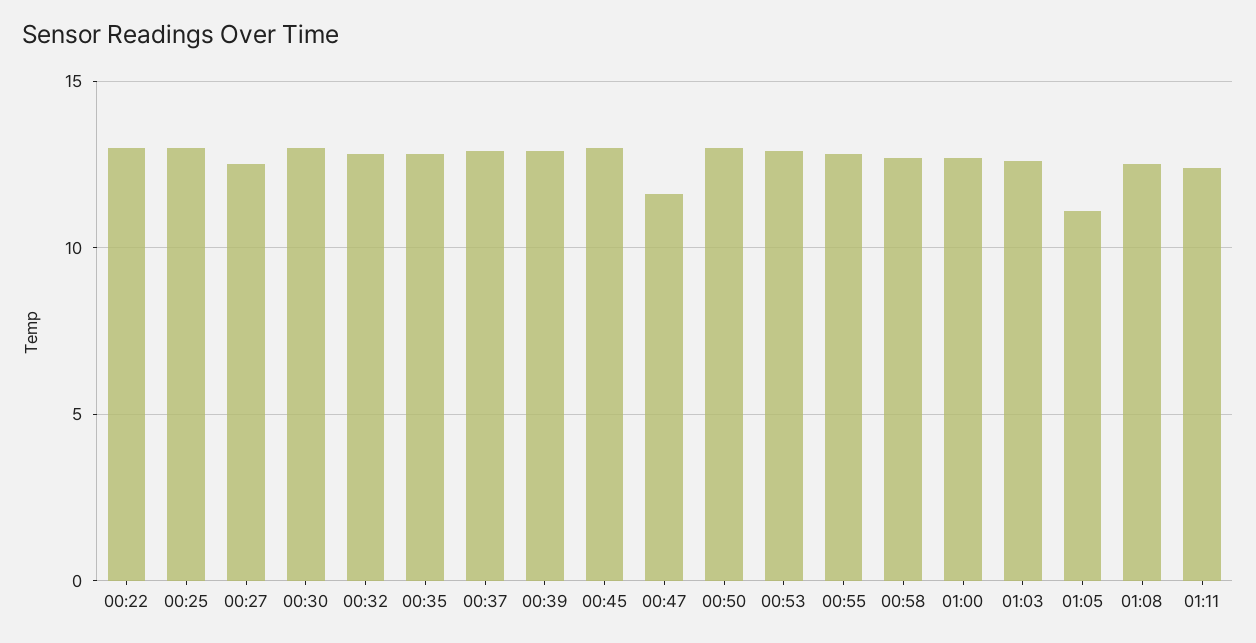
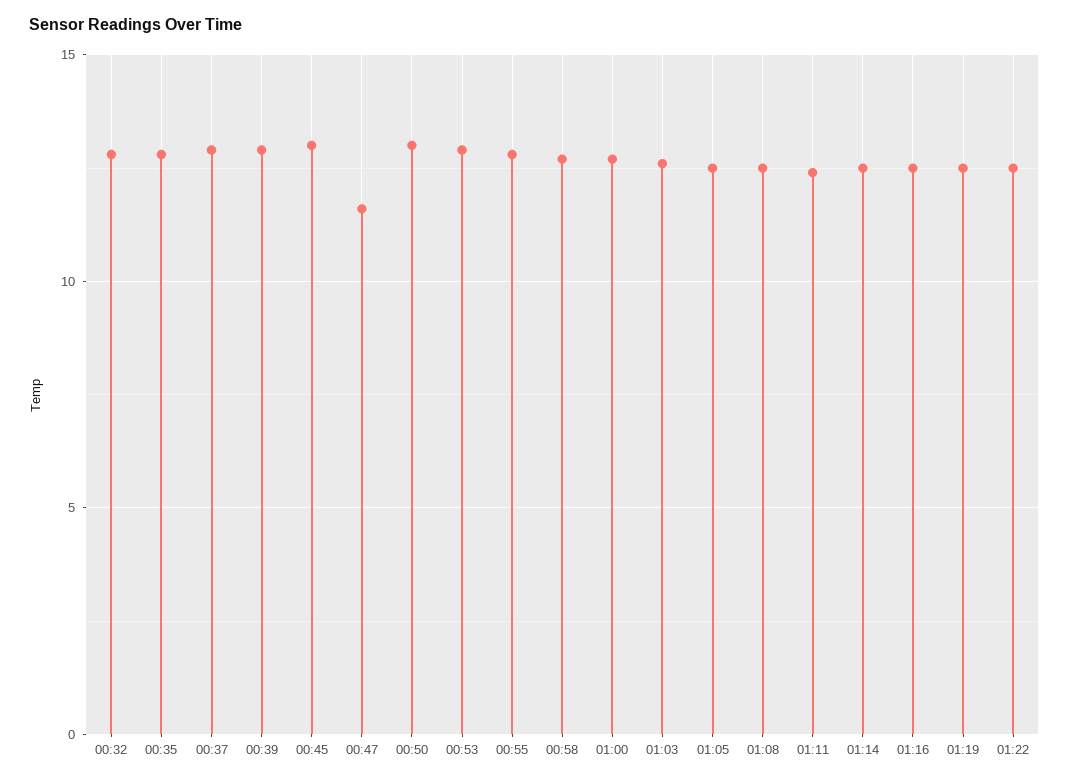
00:22: 13 -> none
00:25: 13 -> none
00:27: 12.5 -> none
00:30: 13 -> none
01:05: 11 -> 12.5
01:14: none -> 12.5
01:16: none -> 12.5
01:19: none -> 12.5
01:22: none -> 12.5

